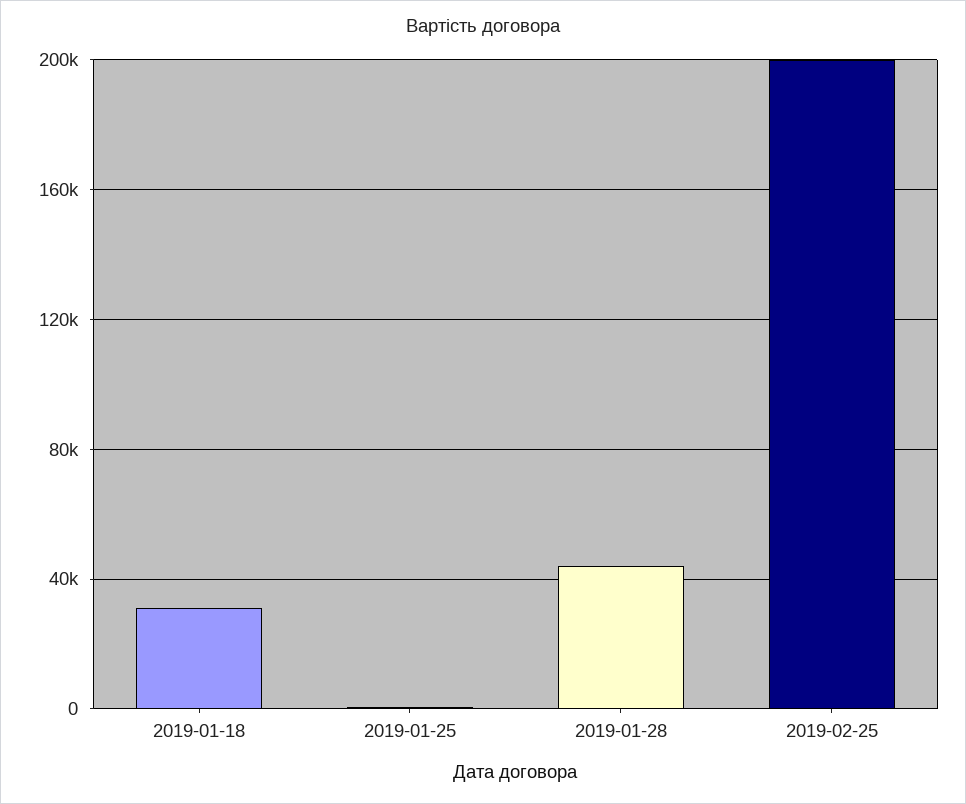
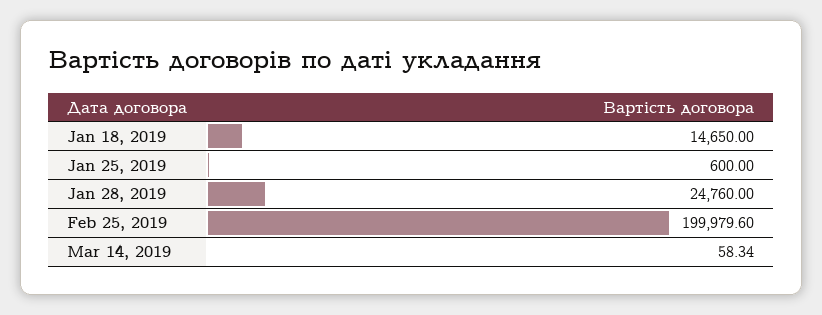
2019-01-18: 30000 -> 14650
2019-01-28: 45000 -> 24760
Mar 14, 2019: none -> 58.34

